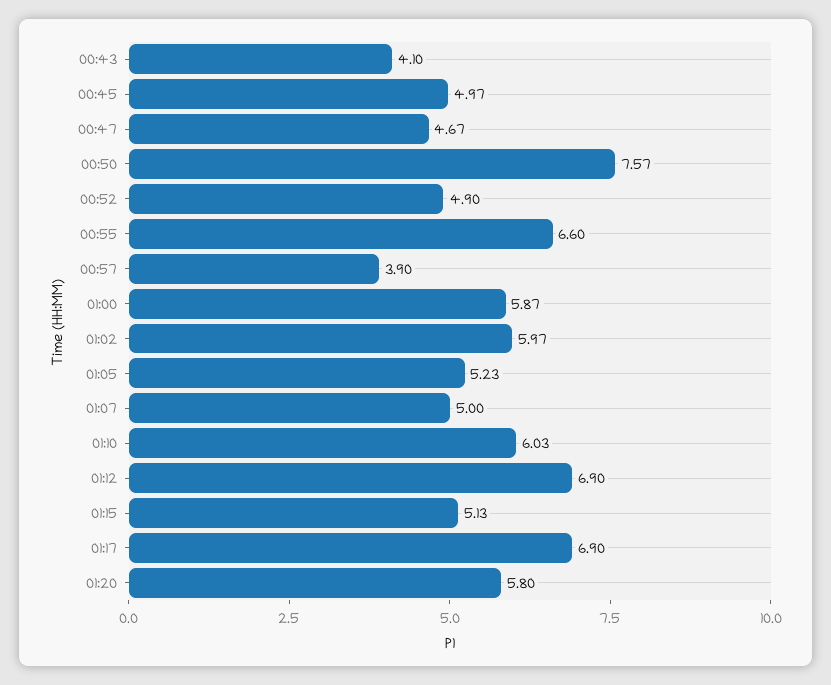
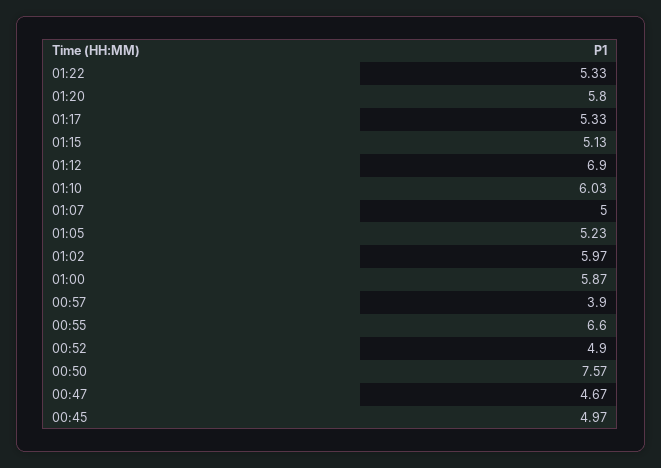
00:43: 4.1 -> none
01:17: 6.9 -> 5.33
01:22: none -> 5.33

